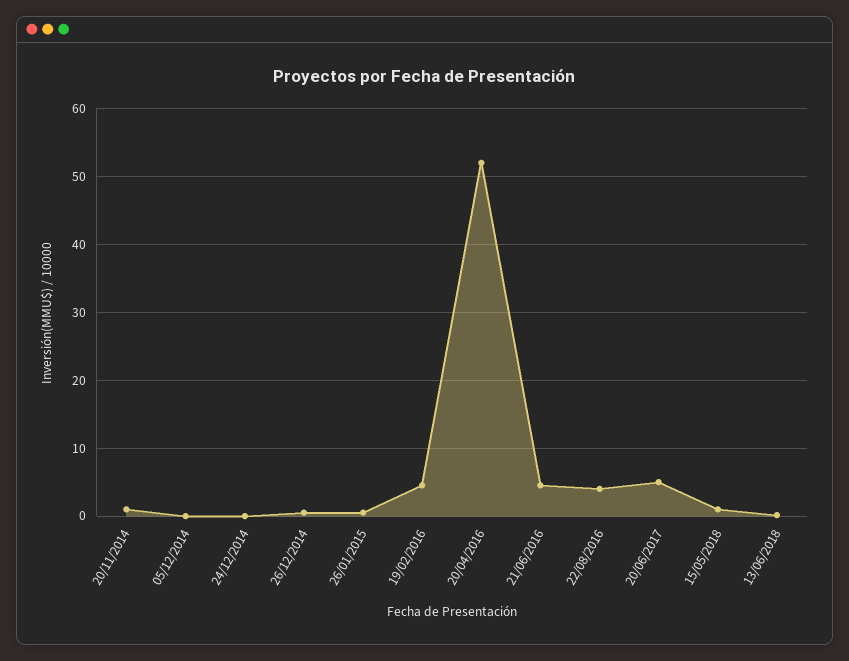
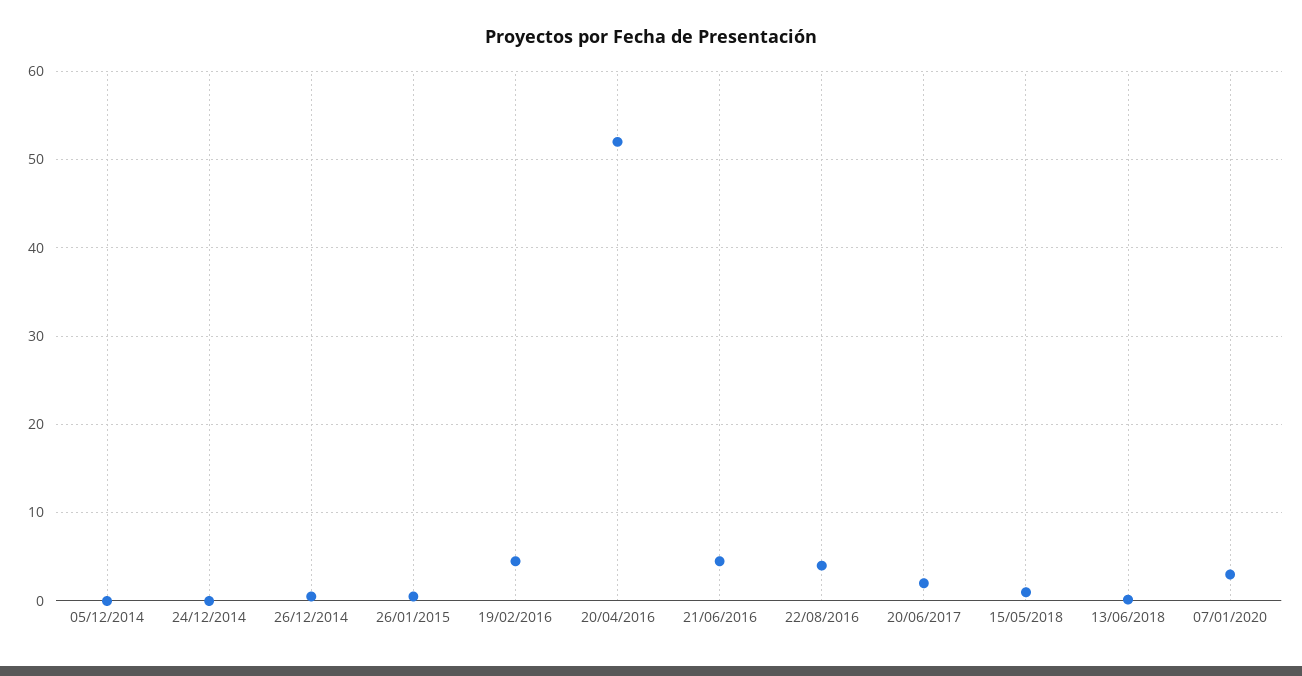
20/11/2014: 1 -> none
20/06/2017: 5 -> 2
07/01/2020: none -> 3

